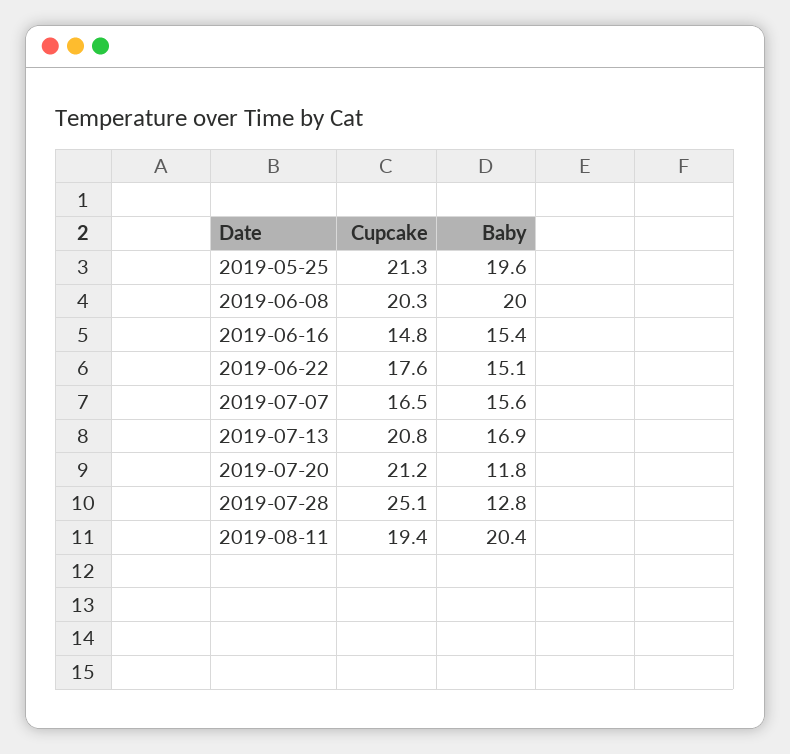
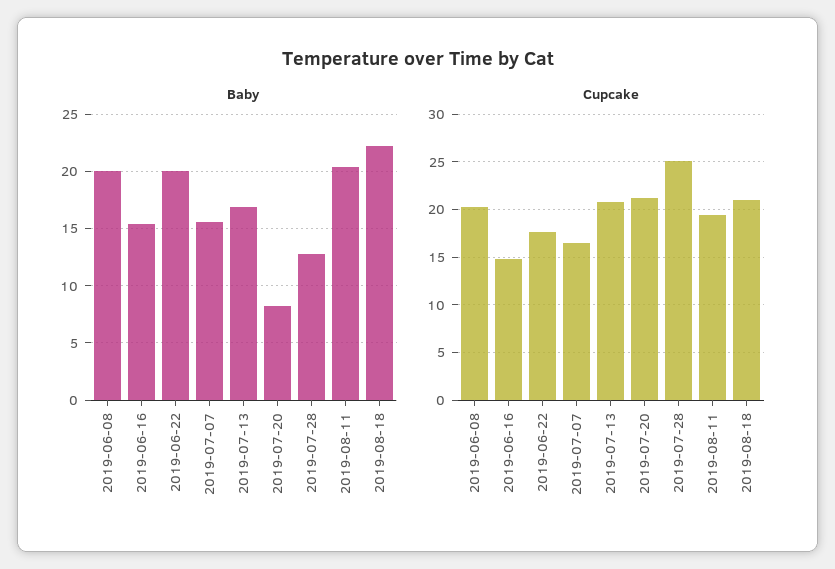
Cupcake, 2019-05-25: 21.3 -> none
Baby, 2019-05-25: 19.6 -> none
Baby, 2019-06-22: 15.1 -> 20
Baby, 2019-07-20: 11.8 -> 8
Baby, 2019-08-18: none -> 22
Cupcake, 2019-08-18: none -> 21

